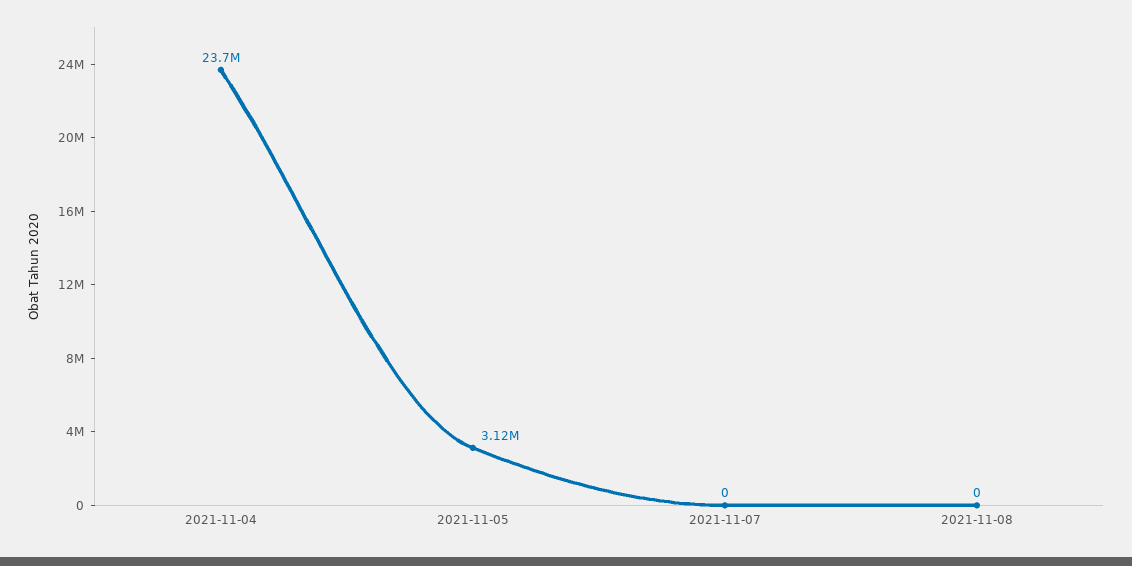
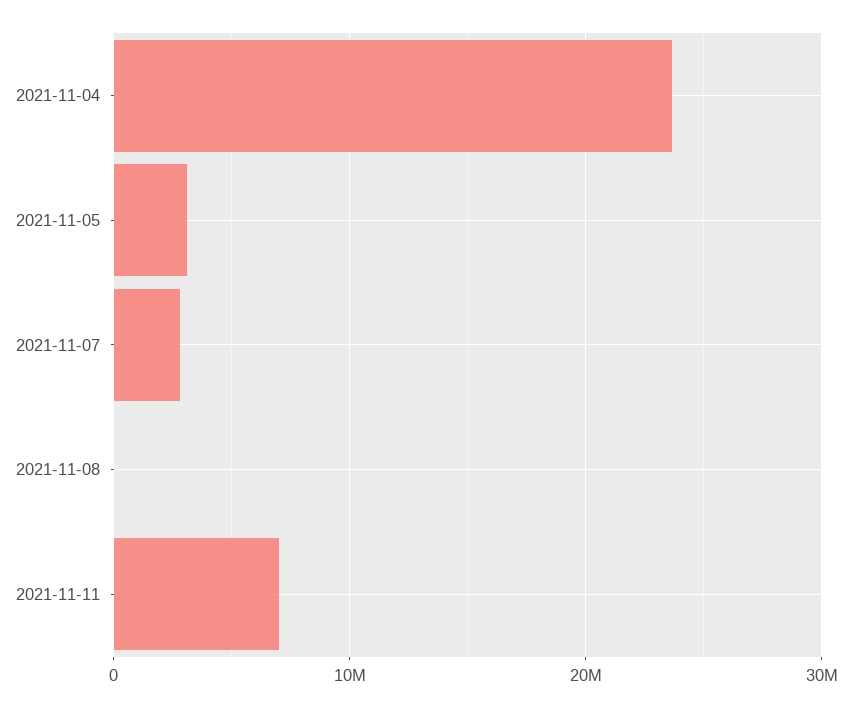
2021-11-07: 0 -> 3000000
2021-11-11: none -> 7000000

